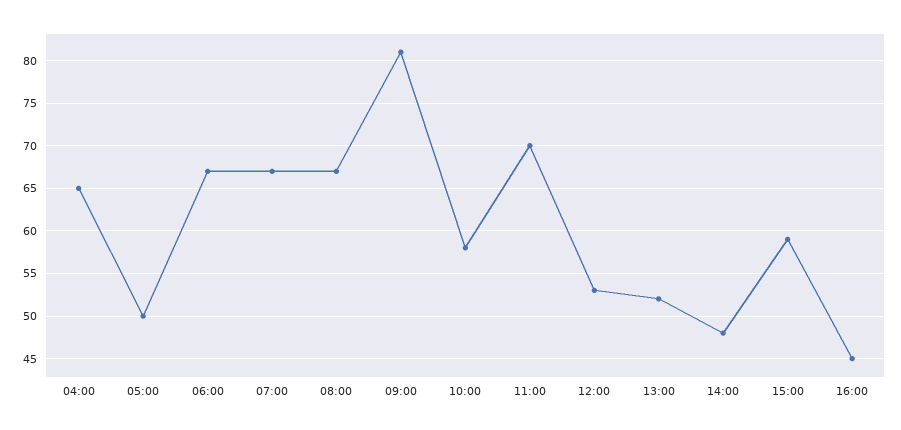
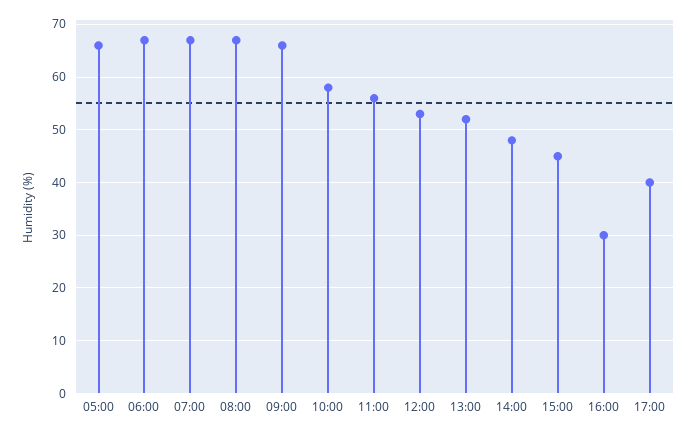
04:00: 65 -> none
05:00: 50 -> 65
09:00: 81 -> 65
11:00: 70 -> 55
15:00: 59 -> 45
16:00: 45 -> 30
17:00: none -> 40

